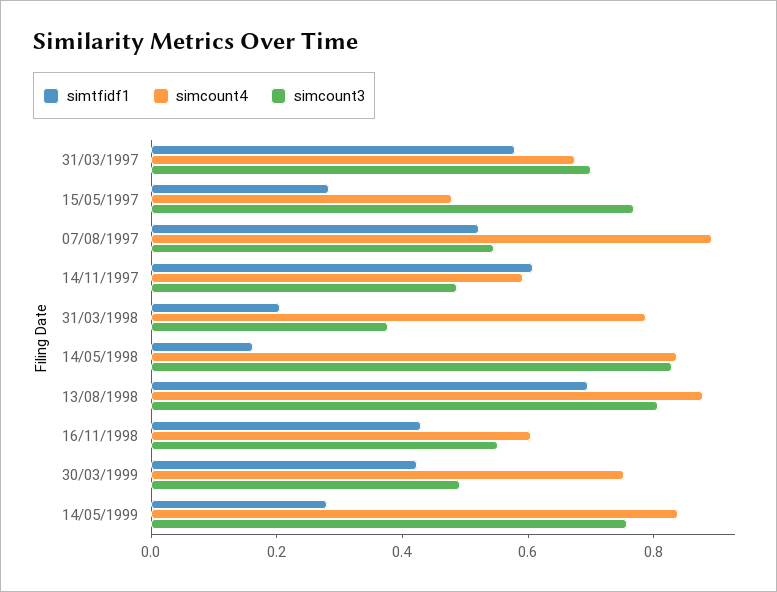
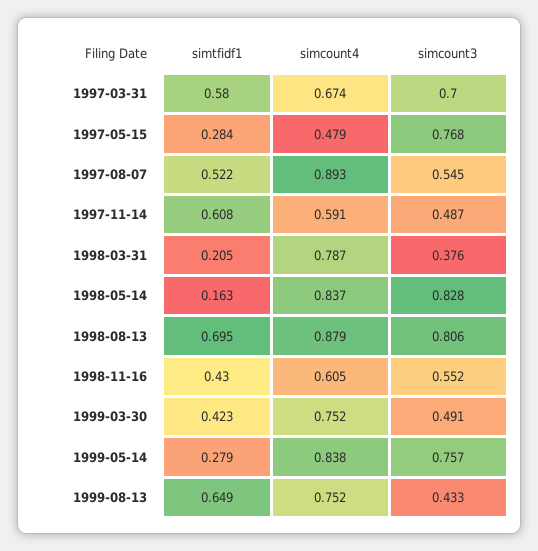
simtfidf1, 1999-08-13: none -> 0.649
simcount4, 1999-08-13: none -> 0.752
simcount3, 1999-08-13: none -> 0.433

